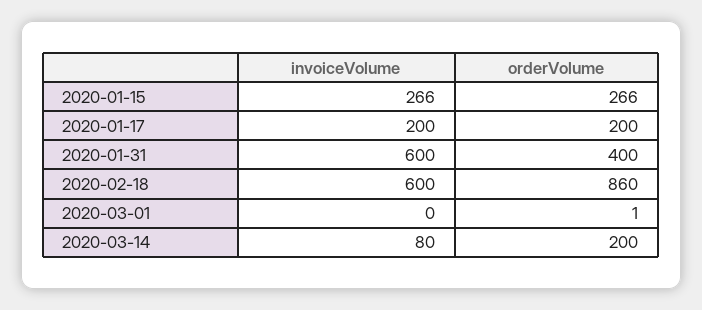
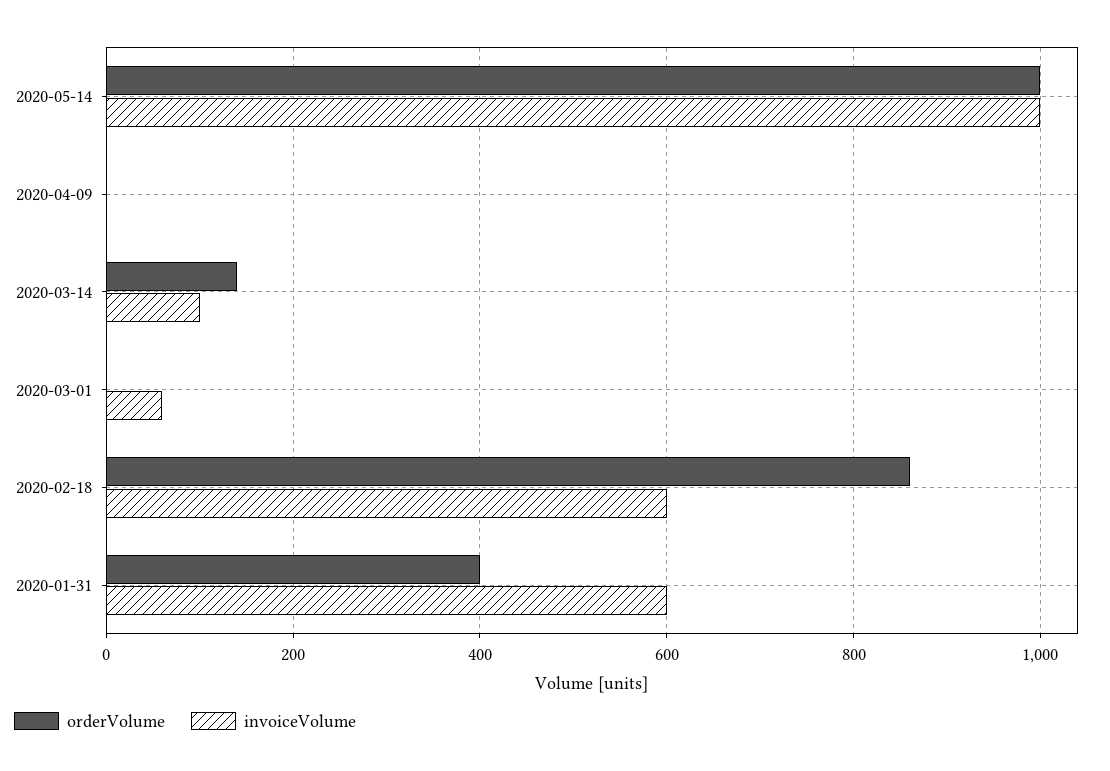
invoiceVolume, 2020-01-15: 266 -> none
orderVolume, 2020-01-15: 266 -> none
invoiceVolume, 2020-01-17: 200 -> none
orderVolume, 2020-01-17: 200 -> none
invoiceVolume, 2020-03-01: 0 -> 60
invoiceVolume, 2020-03-14: 80 -> 100
orderVolume, 2020-03-14: 200 -> 140
orderVolume, 2020-05-14: none -> 1000
invoiceVolume, 2020-05-14: none -> 1000
orderVolume, 2020-04-09: none -> 0
invoiceVolume, 2020-04-09: none -> 0

